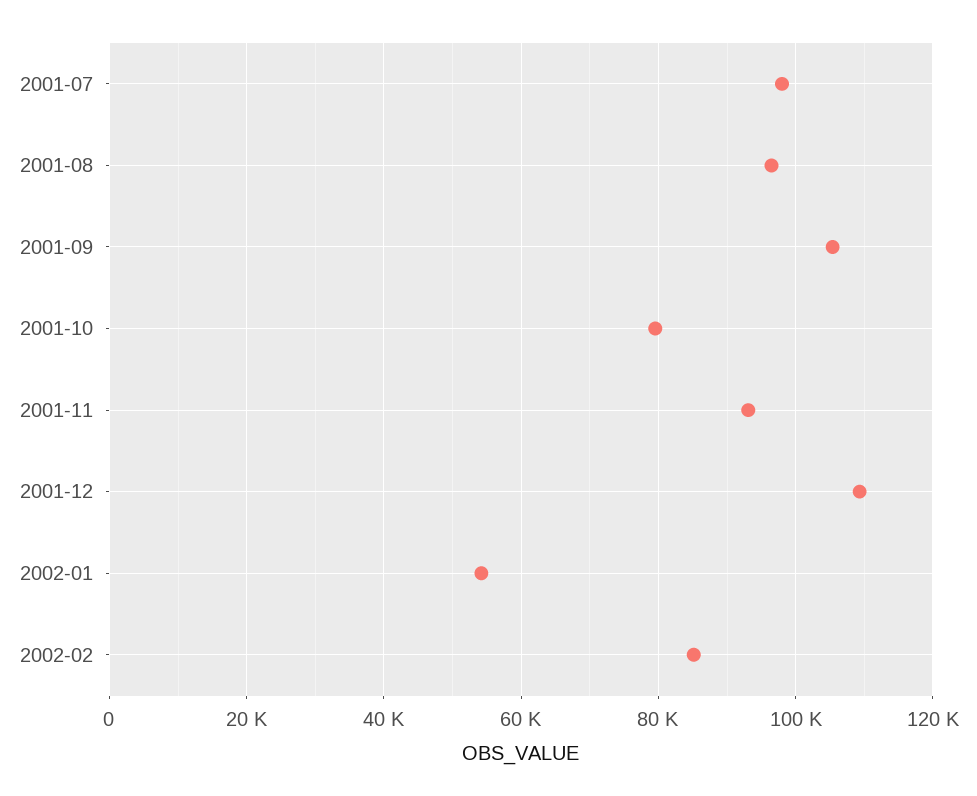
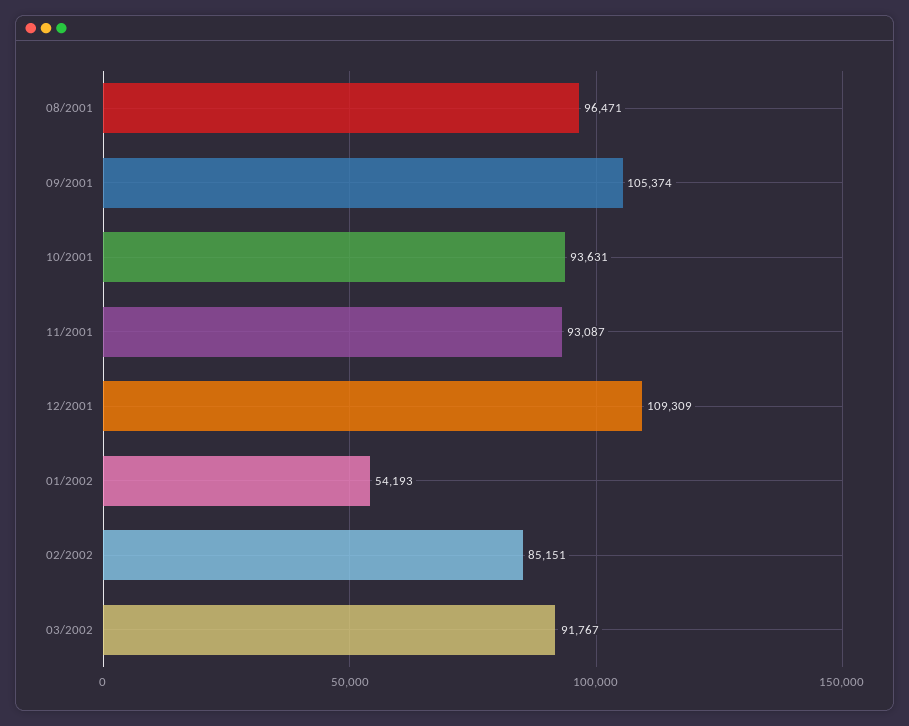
2001-07: 98000 -> none
2001-10: 80000 -> 93631
03/2002: none -> 91767

